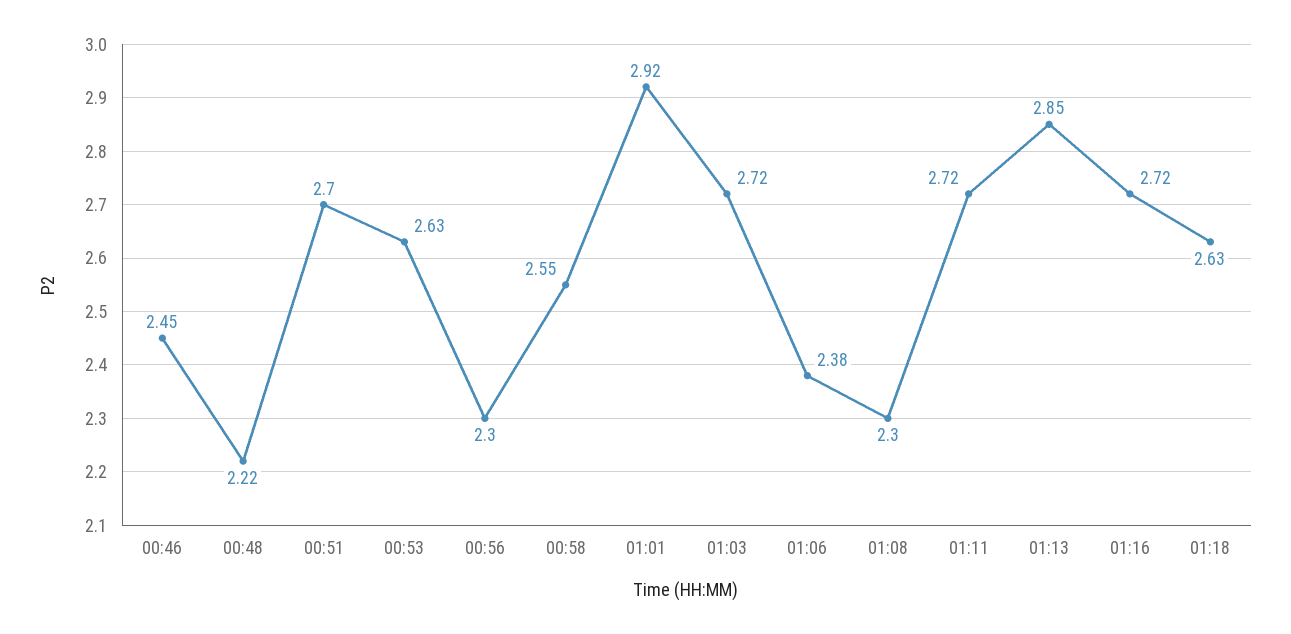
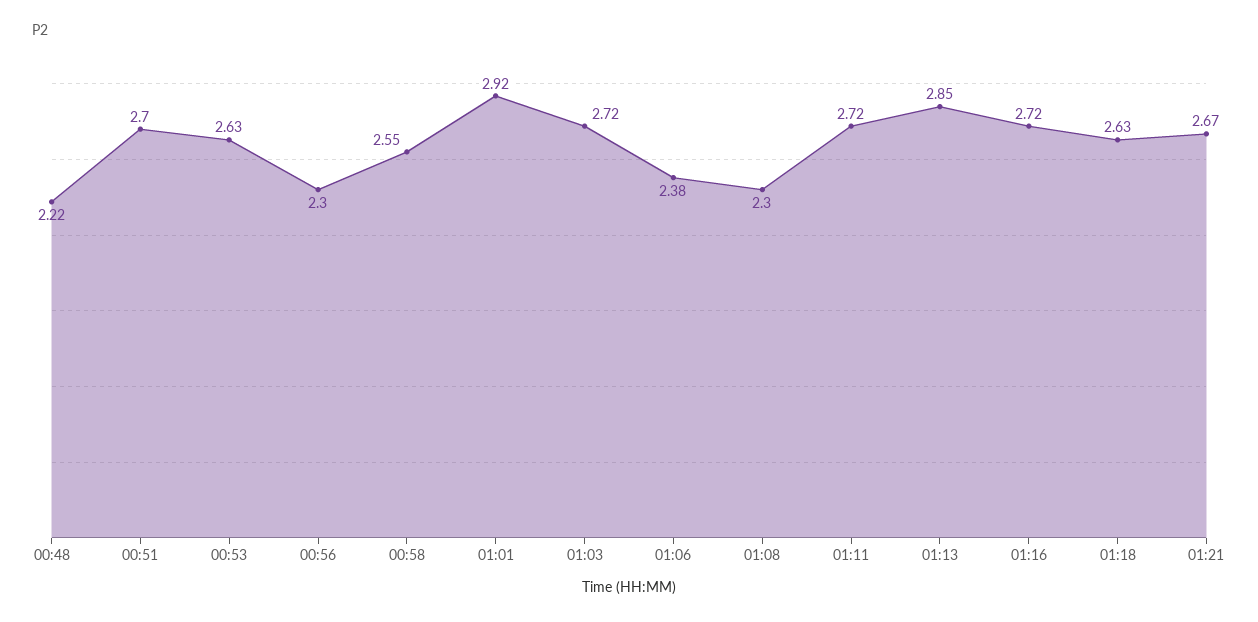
00:46: 2.45 -> none
01:21: none -> 2.67

